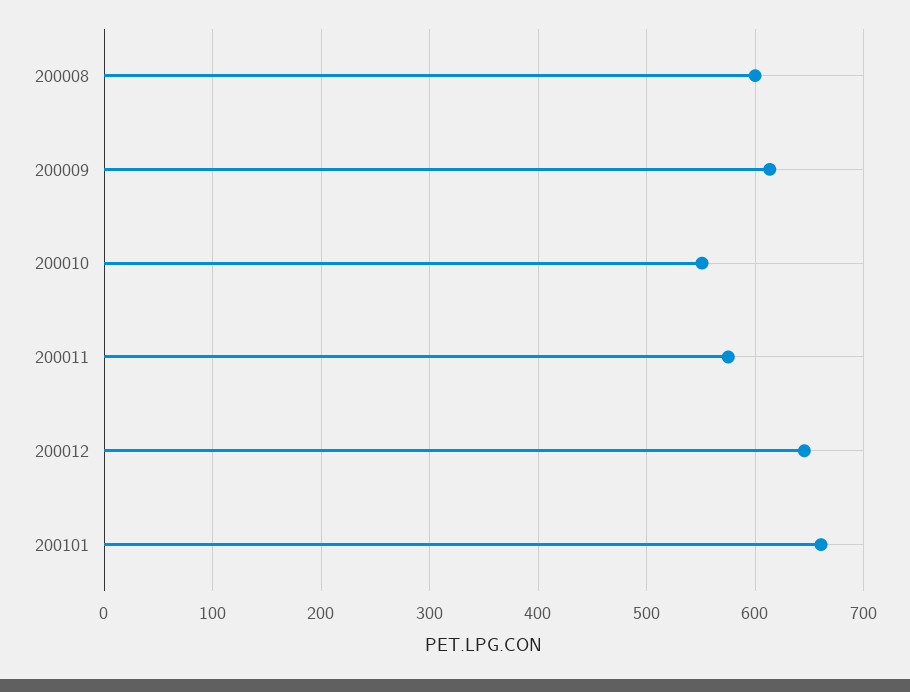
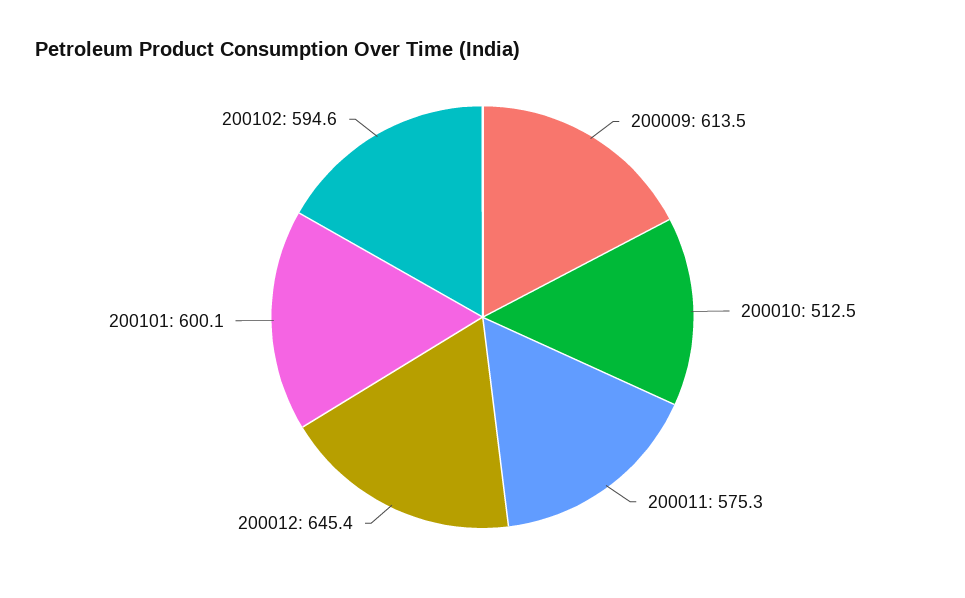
200008: 600 -> none
200010: 550 -> 512.5
200101: 660 -> 600.1
200102: none -> 594.6

